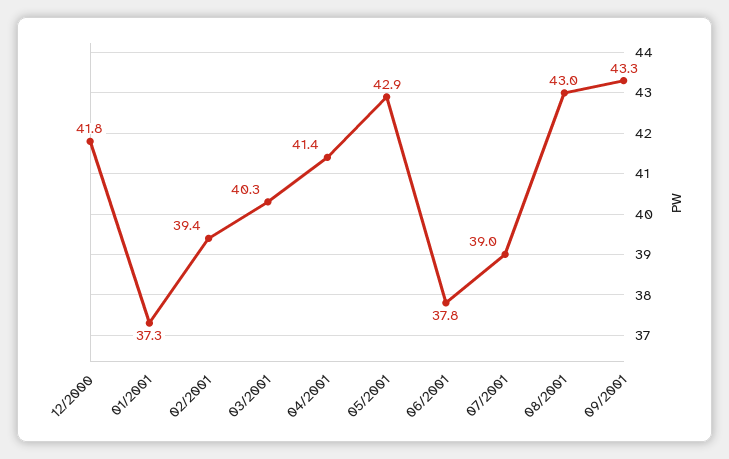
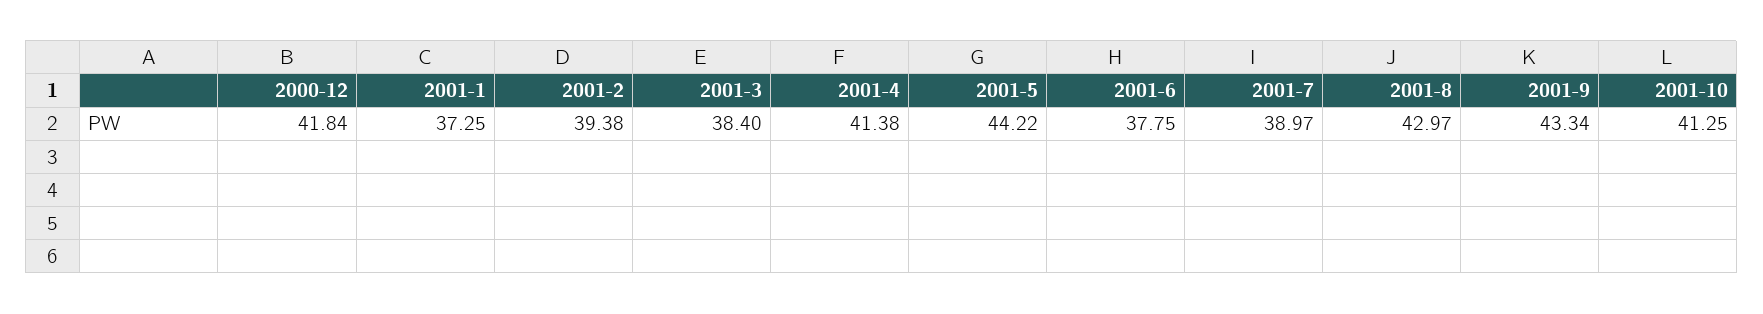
03/2001: 40.3 -> 38.4
05/2001: 42.9 -> 44.22
2001-10: none -> 41.25

